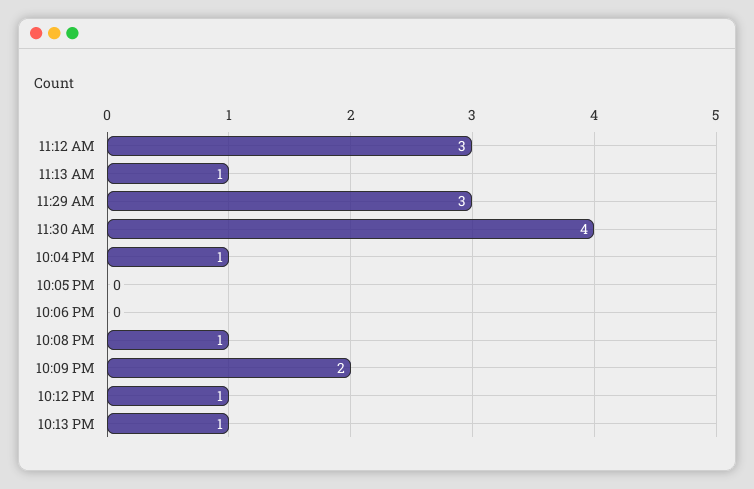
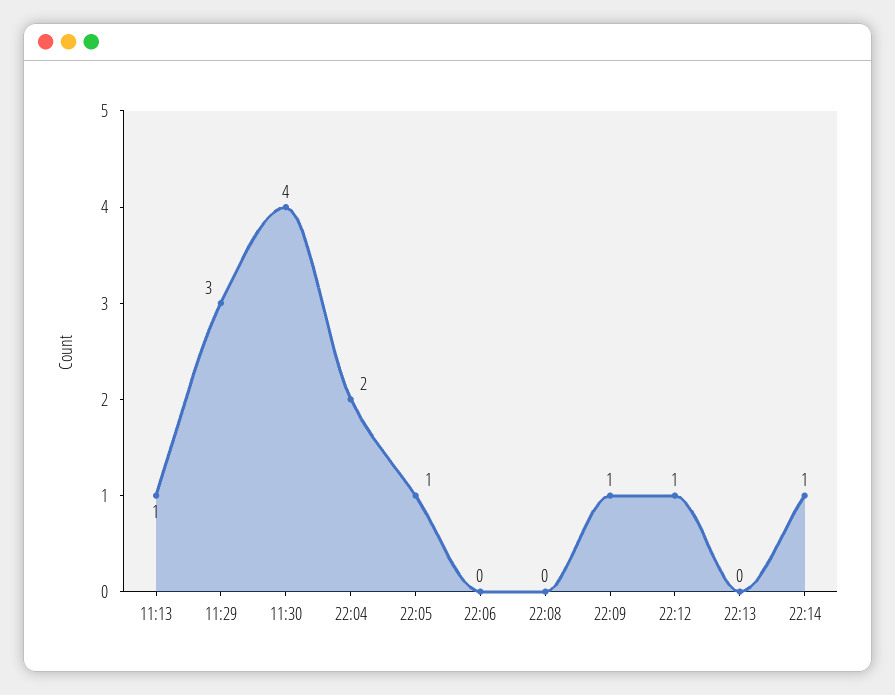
11:12 AM: 3 -> none
10:04 PM: 1 -> 2
10:05 PM: 0 -> 1
10:08 PM: 1 -> 0
10:09 PM: 2 -> 1
10:13 PM: 1 -> 0
22:14: none -> 1

